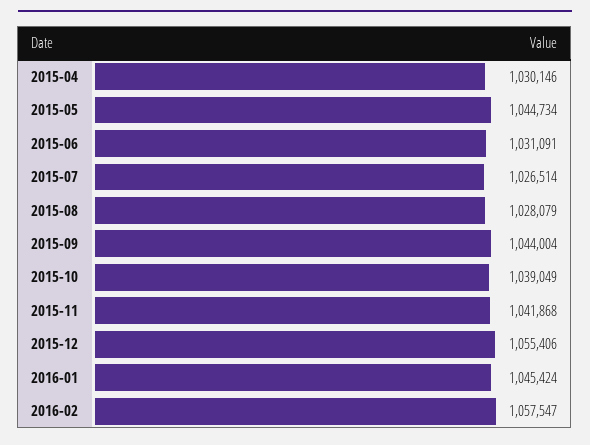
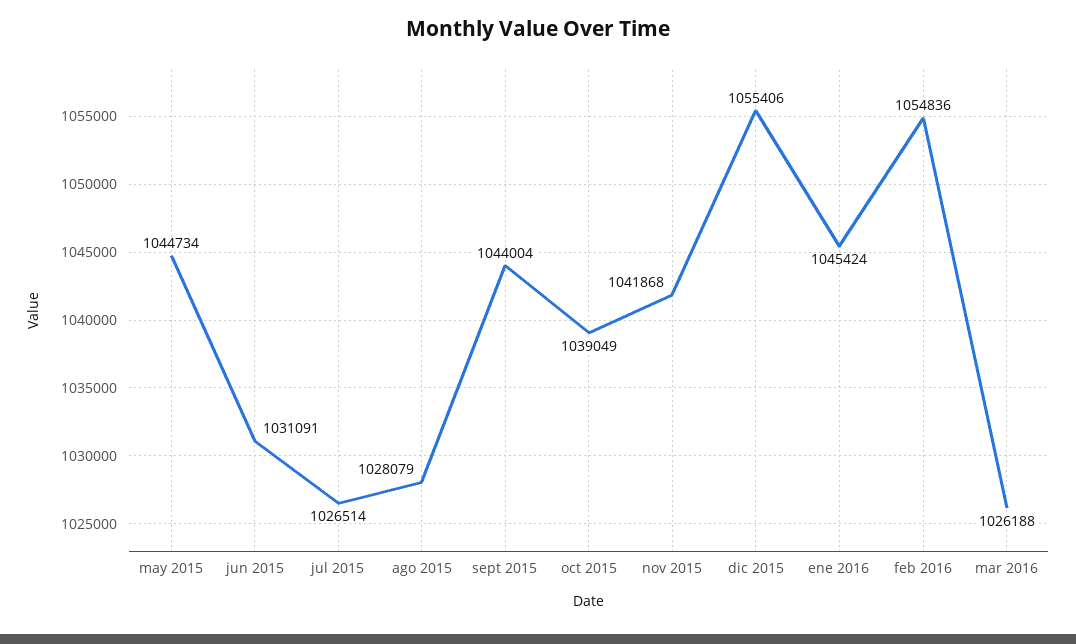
2015-04: 1030146 -> none
2016-02: 1057547 -> 1054836
mar 2016: none -> 1026188

